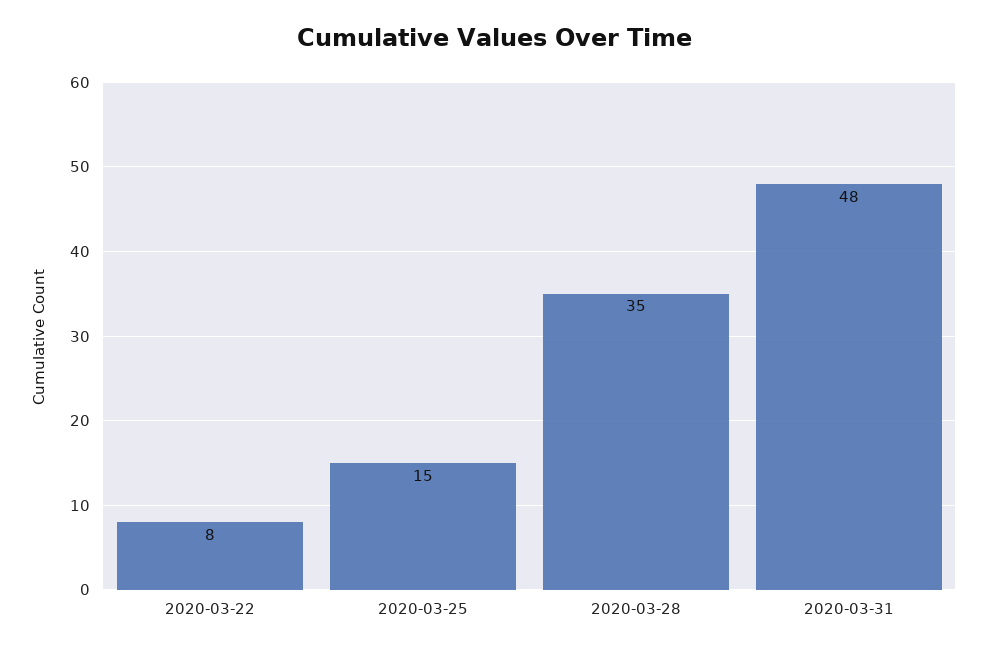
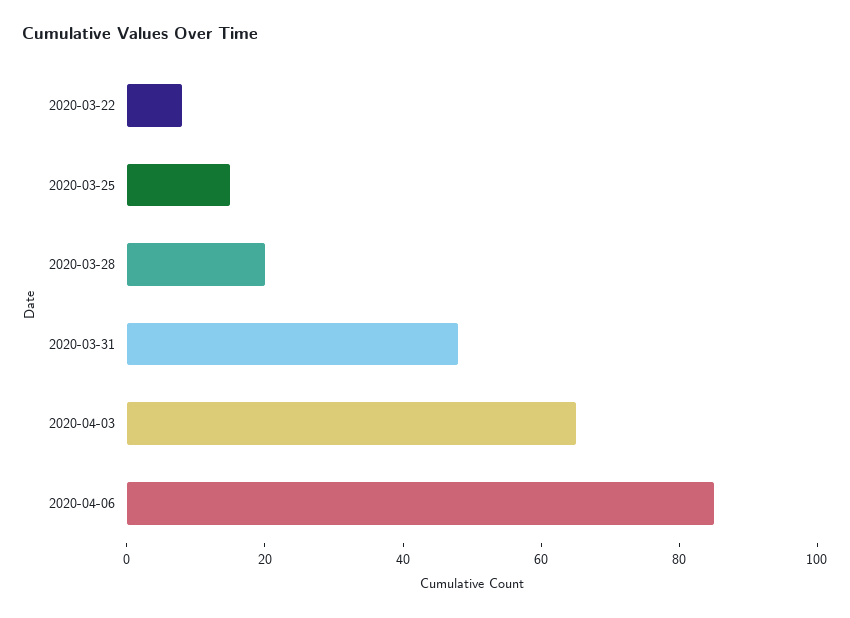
2020-03-28: 35 -> 20
2020-04-03: none -> 65
2020-04-06: none -> 85

